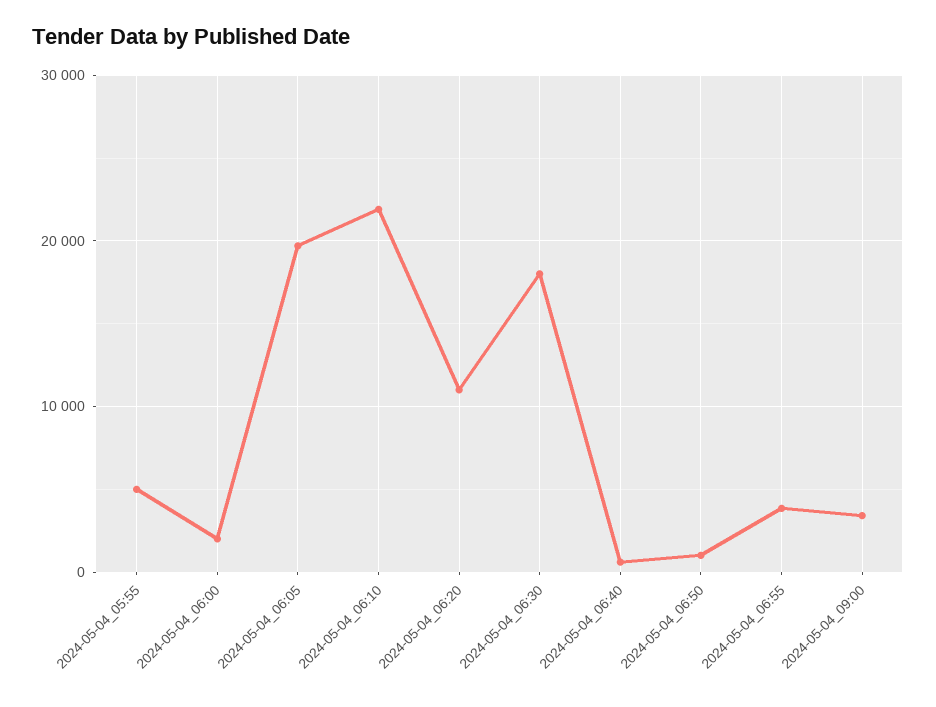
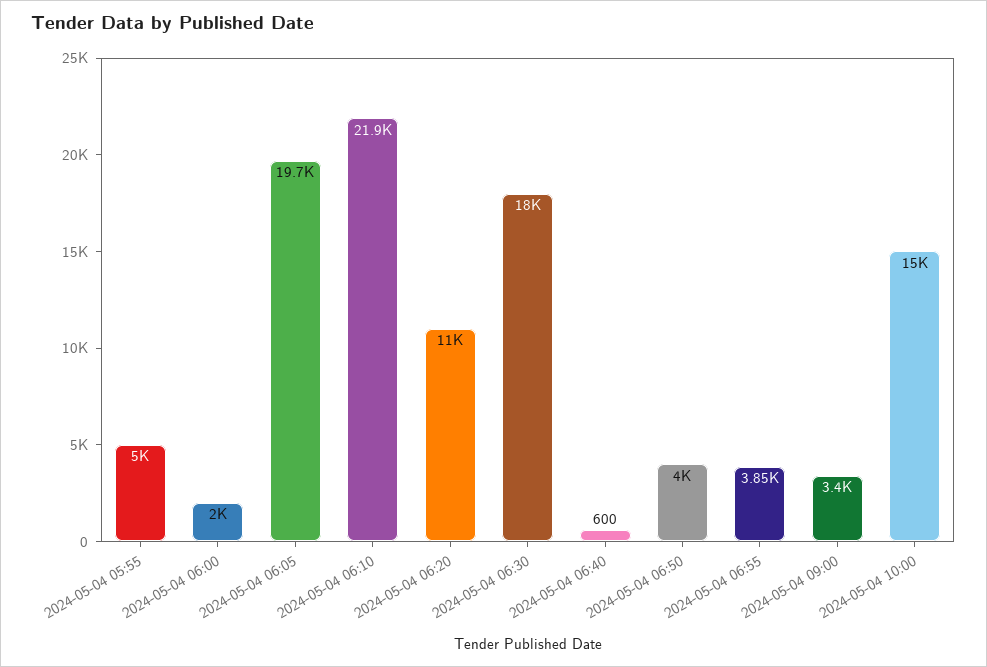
2024-05-04_06:50: 1000 -> 4000
2024-05-04 10:00: none -> 15000

